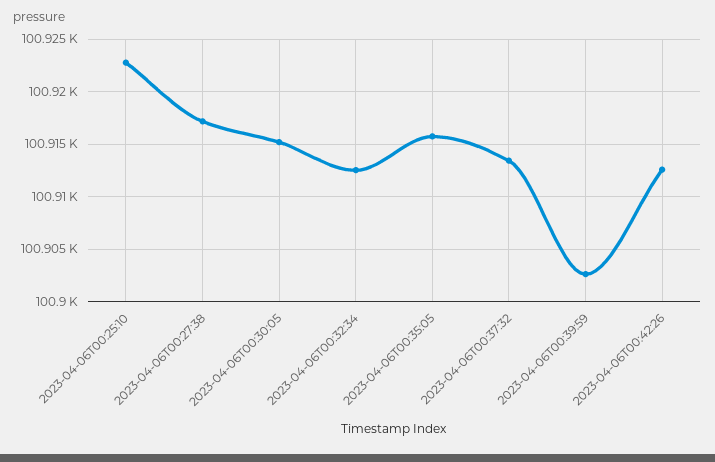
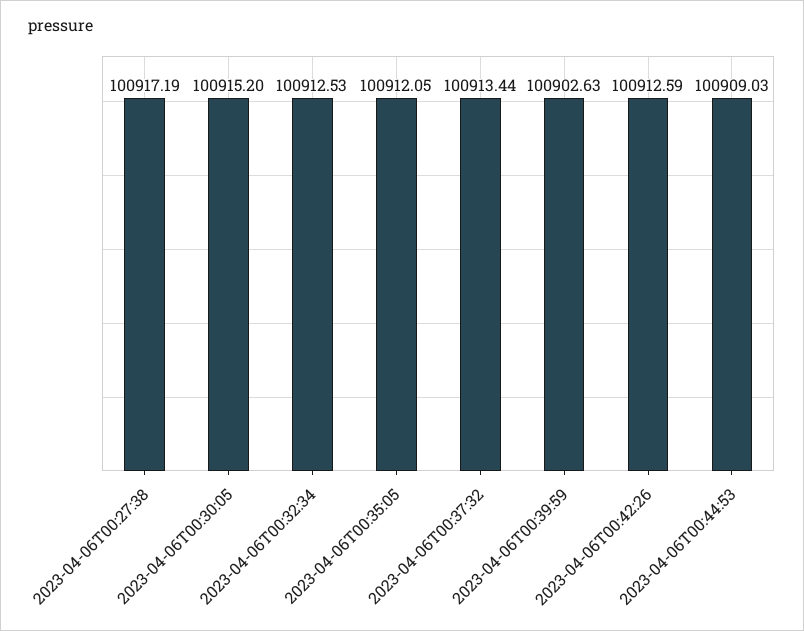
2023-04-06T00:25:10: 100923 -> none
2023-04-06T00:35:05: 100916 -> 100912.05
2023-04-06T00:44:53: none -> 100909.03

